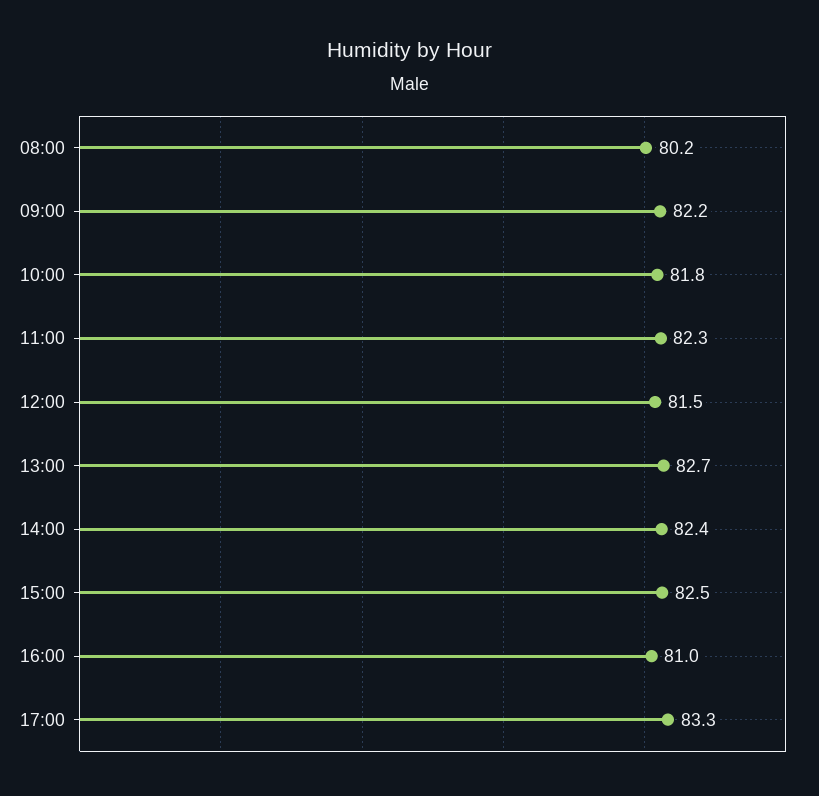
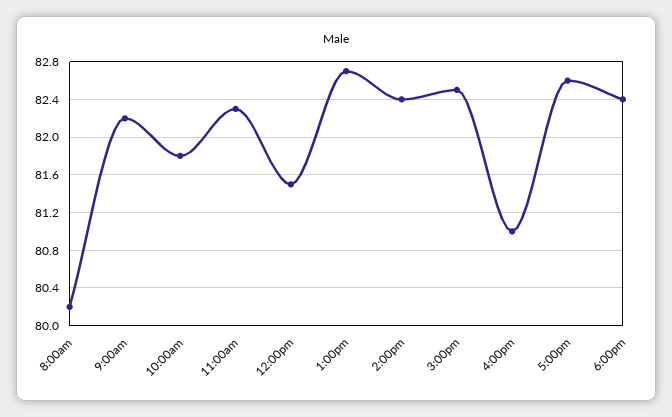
17:00: 83.3 -> 82.6
6:00pm: none -> 82.4

